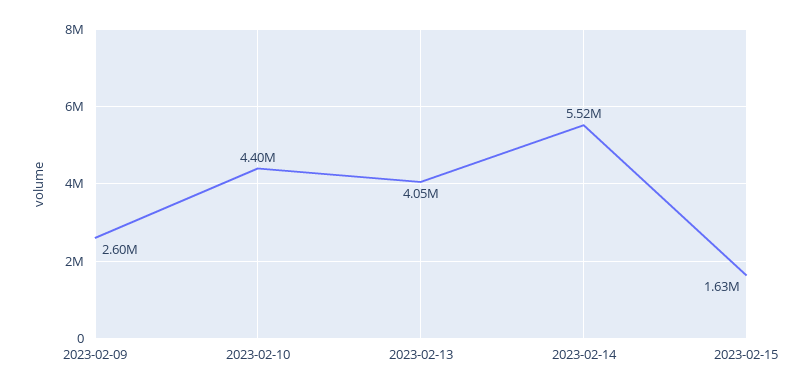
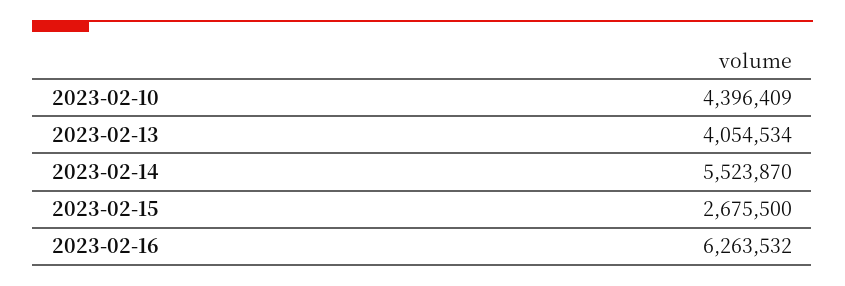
2023-02-09: 2600000 -> none
2023-02-15: 1630000 -> 2675500
2023-02-16: none -> 6263532

